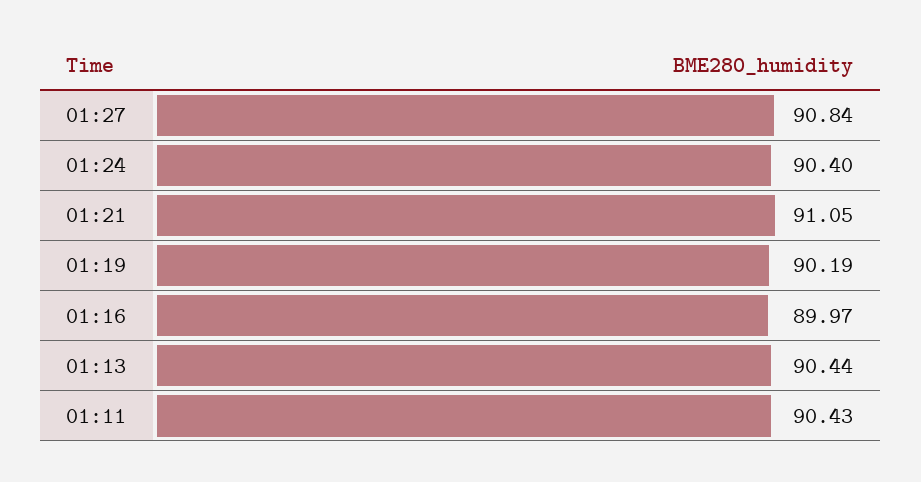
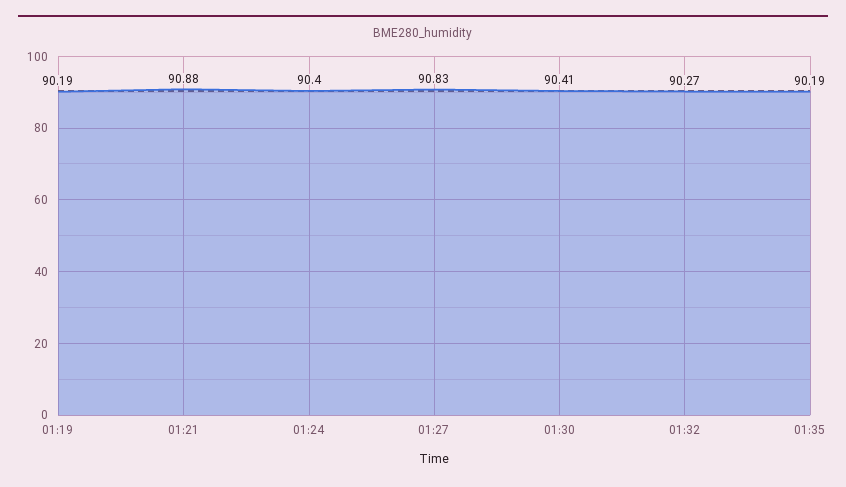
01:27: 90.84 -> 90.83
01:21: 91.05 -> 90.88
01:16: 89.97 -> none
01:13: 90.44 -> none
01:11: 90.43 -> none
01:30: none -> 90.41
01:32: none -> 90.27
01:35: none -> 90.19

